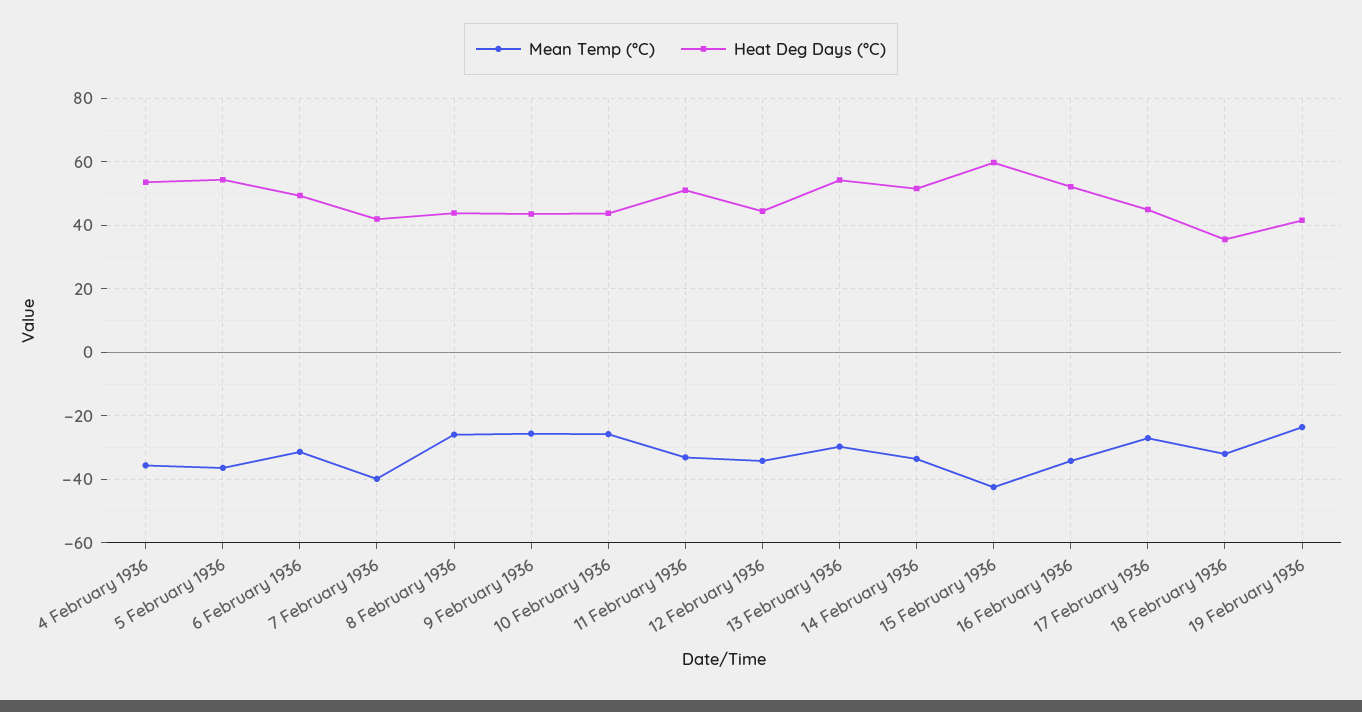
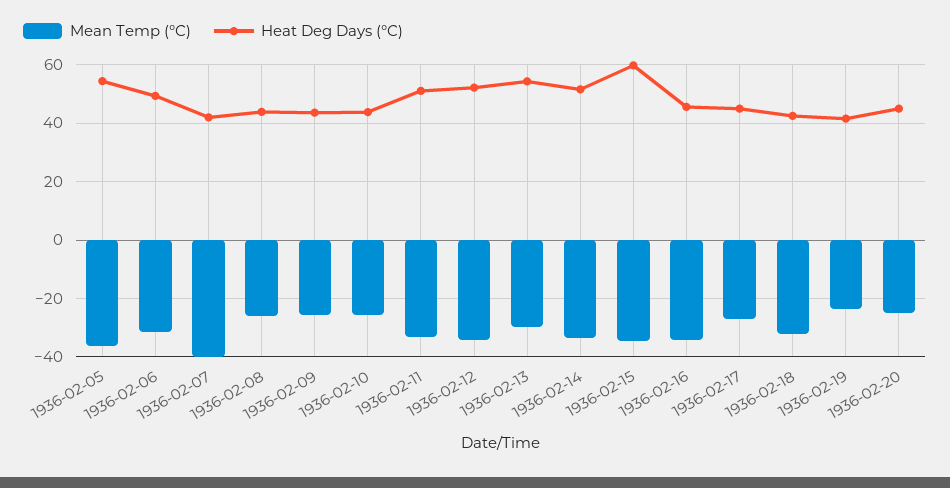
Mean Temp (°C), 4 February 1936: -36 -> none
Heat Deg Days (°C), 4 February 1936: 54 -> none
Heat Deg Days (°C), 12 February 1936: 44 -> 52.5
Mean Temp (°C), 15 February 1936: -42 -> -35
Heat Deg Days (°C), 16 February 1936: 52 -> 45
Heat Deg Days (°C), 18 February 1936: 36 -> 42.5
Mean Temp (°C), 1936-02-20: none -> -25
Heat Deg Days (°C), 1936-02-20: none -> 45

